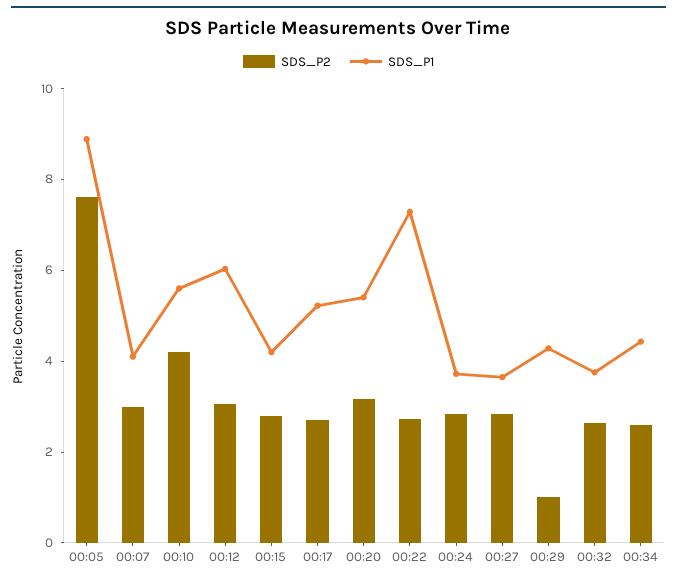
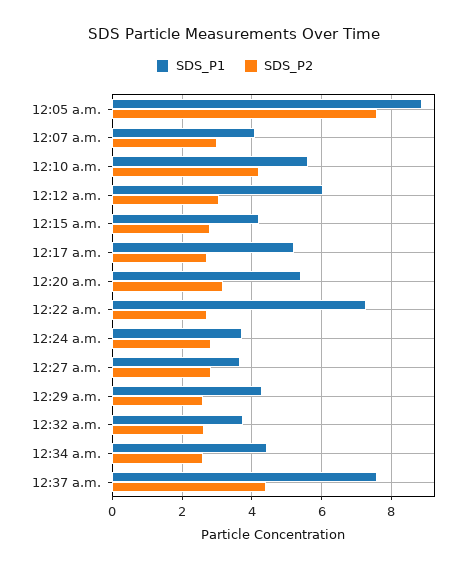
SDS_P2, 00:29: 1 -> 2.6
SDS_P1, 12:37 a.m.: none -> 7.6
SDS_P2, 12:37 a.m.: none -> 4.4

